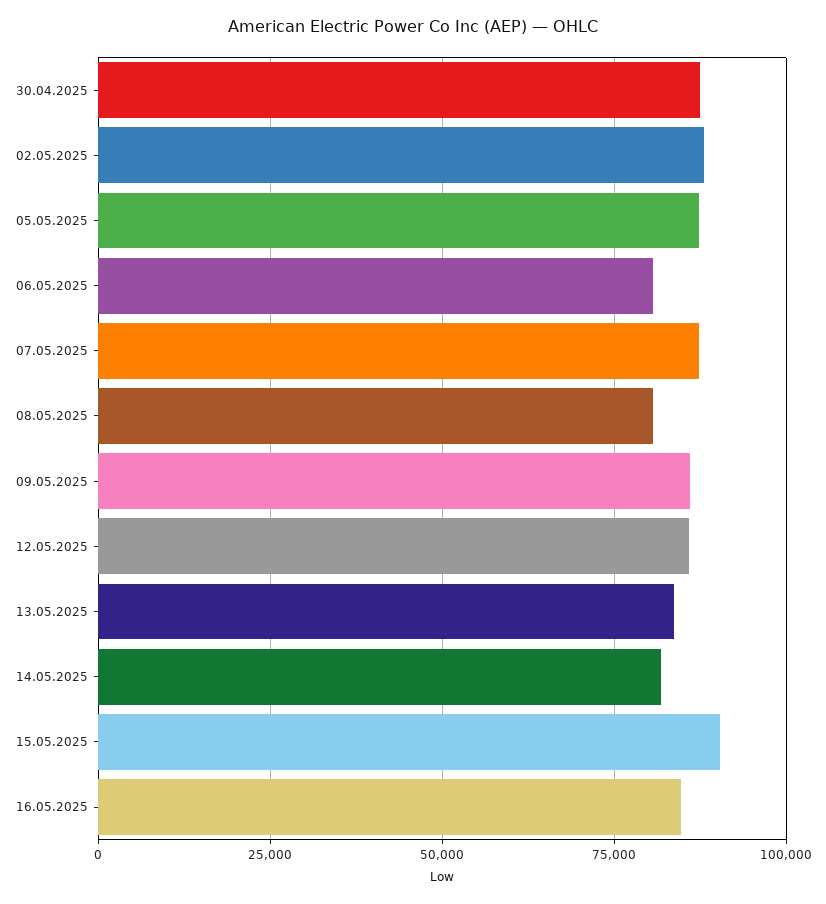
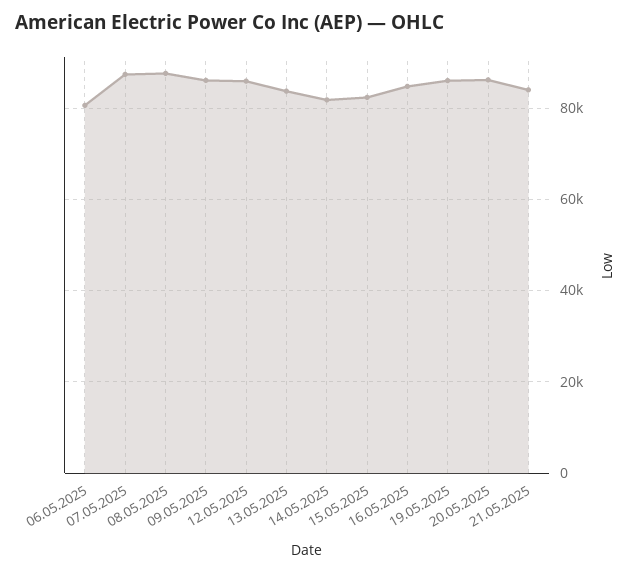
30.04.2025: 87500 -> none
02.05.2025: 87500 -> none
05.05.2025: 87500 -> none
08.05.2025: 80000 -> 88000
15.05.2025: 90000 -> 82000
19.05.2025: none -> 86000
20.05.2025: none -> 86000
21.05.2025: none -> 84000

